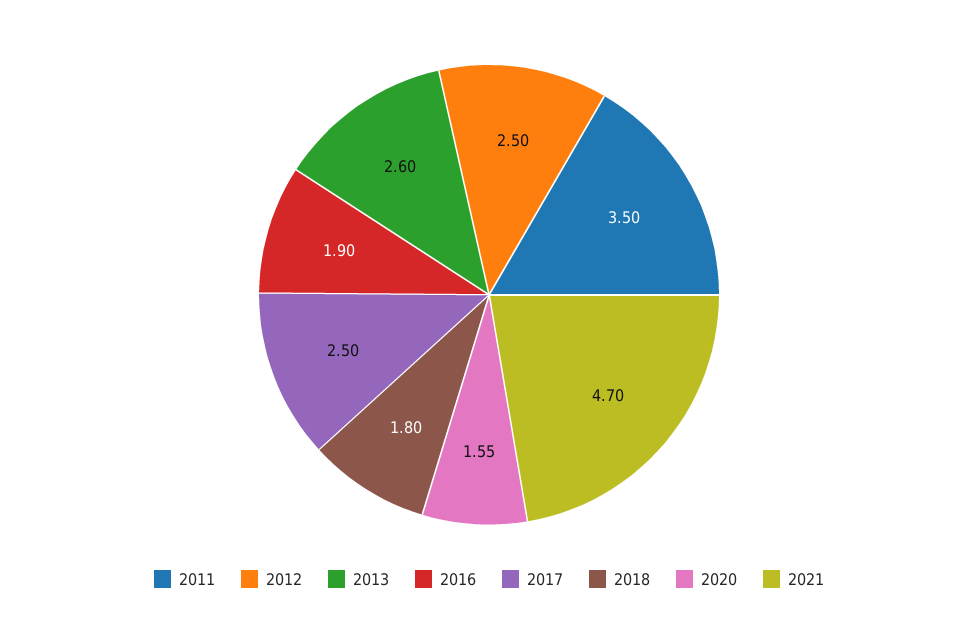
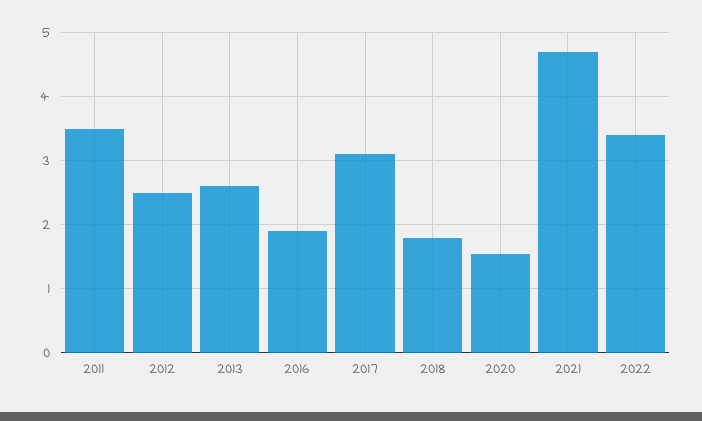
2017: 2.5 -> 3.1
2022: none -> 3.4

